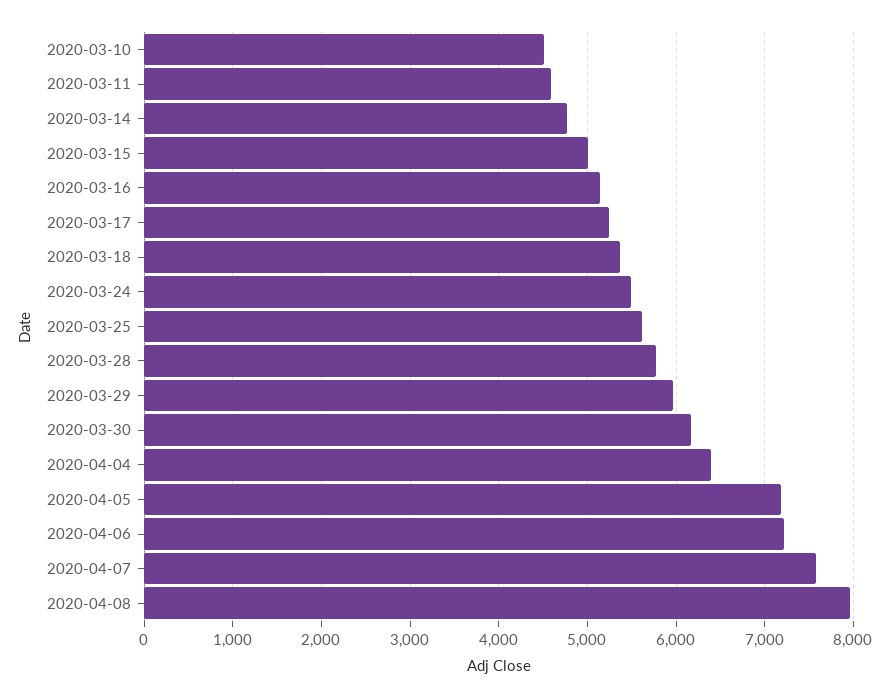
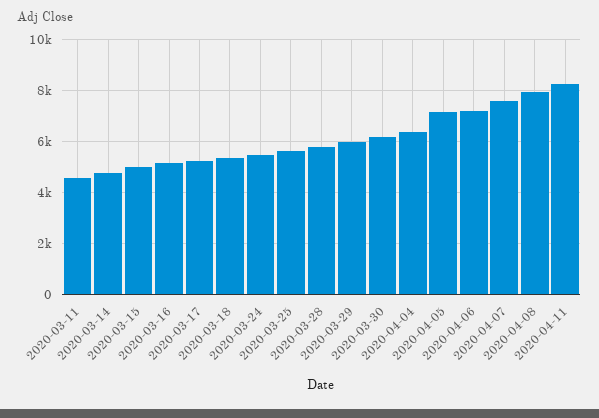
2020-03-10: 4500 -> none
2020-04-11: none -> 8250

